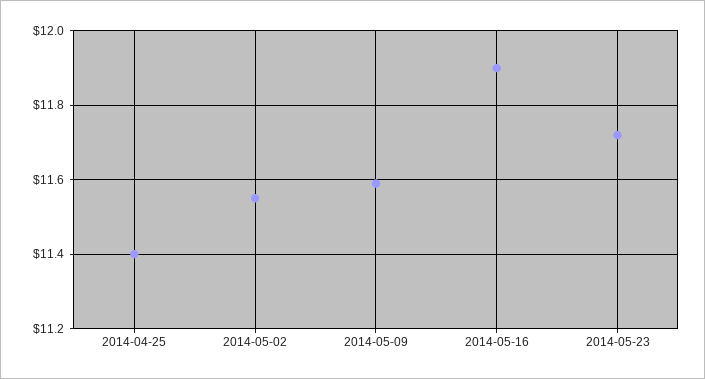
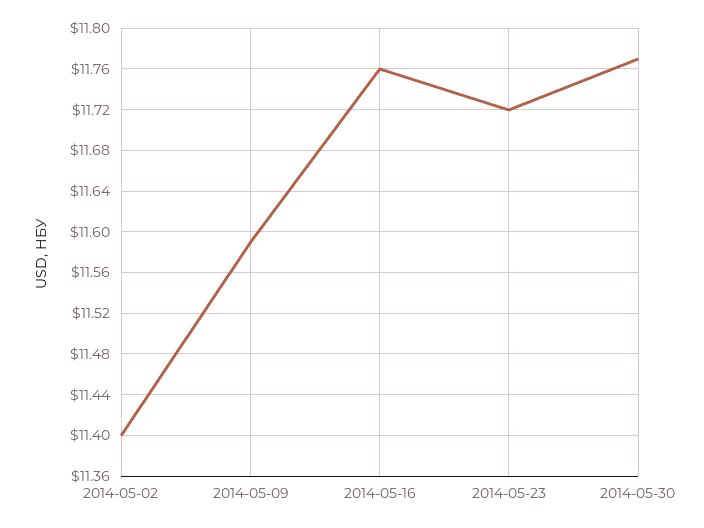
2014-04-25: 11.4 -> none
2014-05-02: 11.55 -> 11.4
2014-05-16: 11.9 -> 11.76
2014-05-30: none -> 11.77

